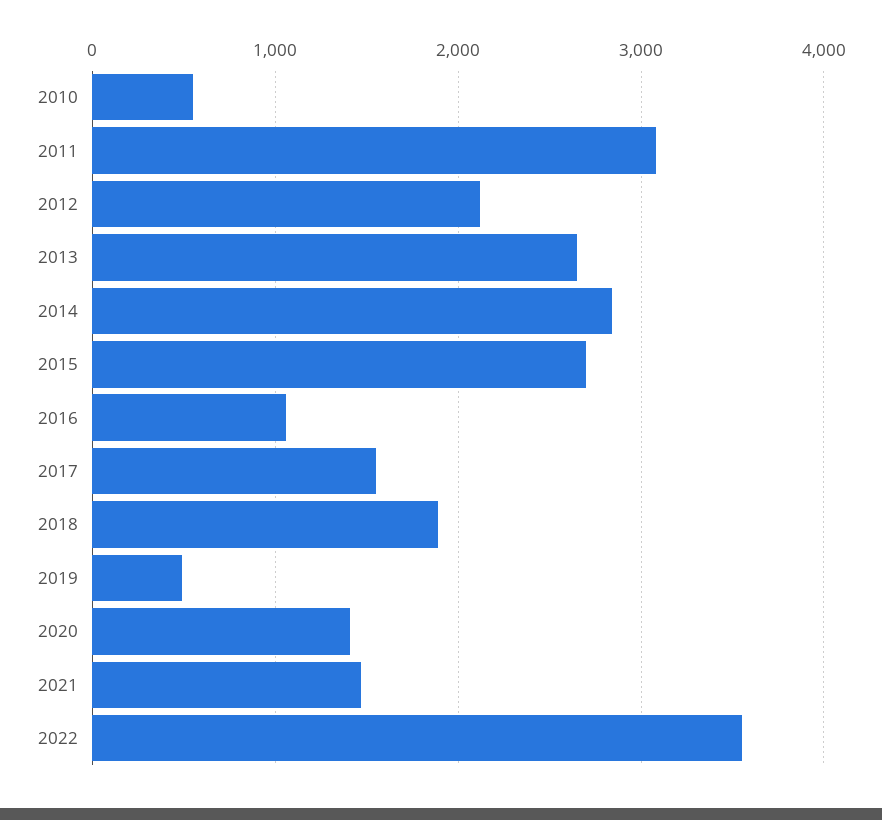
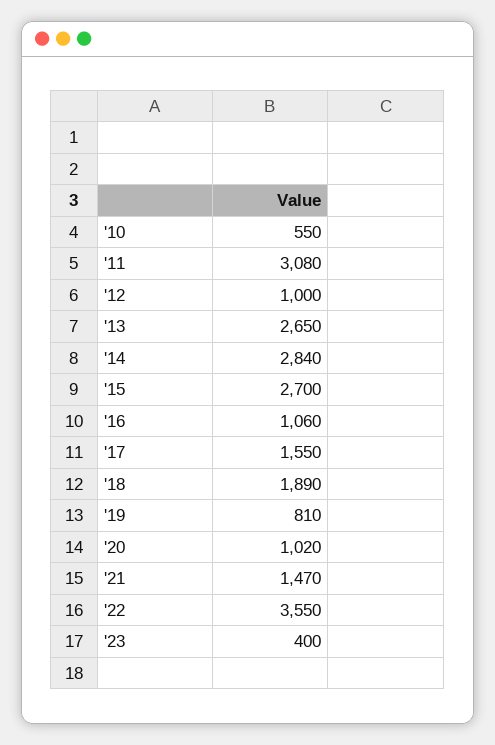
2012: 2100 -> 1000
2019: 500 -> 810
2020: 1400 -> 1020
'23: none -> 400

